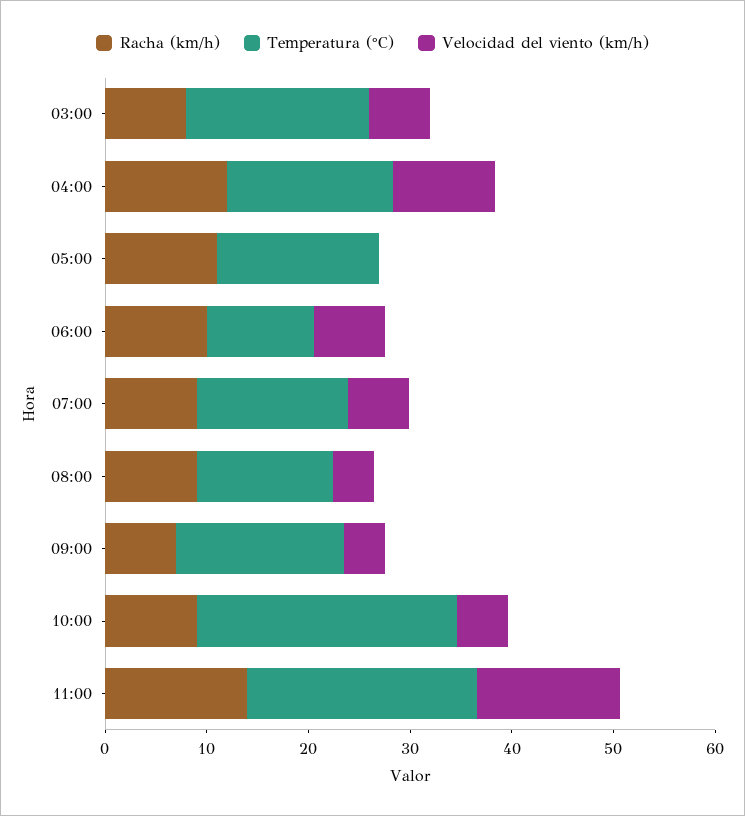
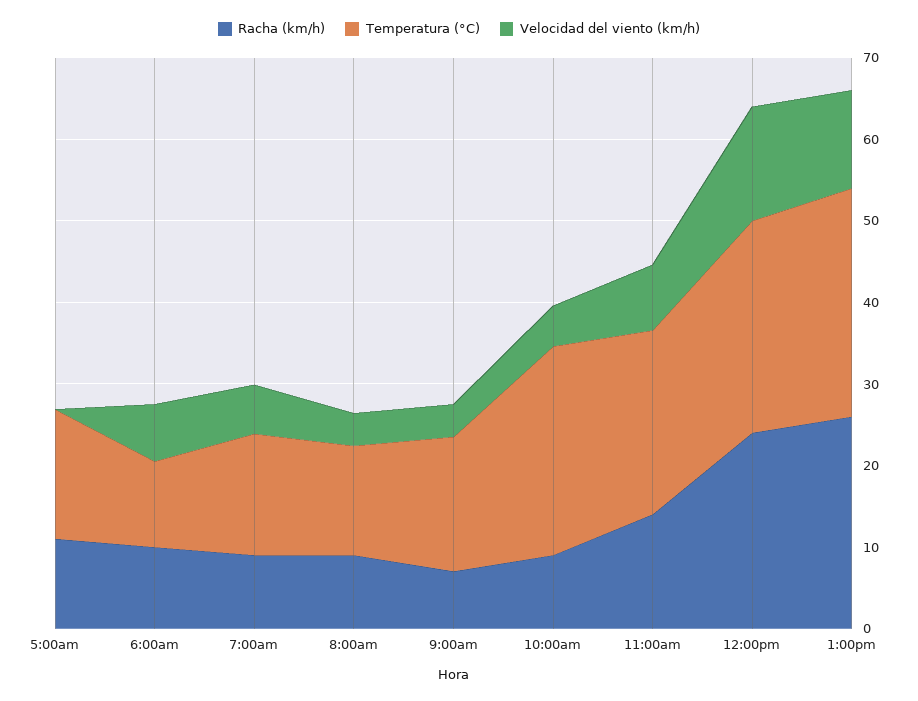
Racha (km/h), 03:00: 8 -> none
Temperatura (°C), 03:00: 18 -> none
Velocidad del viento (km/h), 03:00: 6 -> none
Racha (km/h), 04:00: 12 -> none
Temperatura (°C), 04:00: 16 -> none
Velocidad del viento (km/h), 04:00: 10 -> none
Velocidad del viento (km/h), 11:00: 14 -> 8
Racha (km/h), 12:00pm: none -> 24
Temperatura (°C), 12:00pm: none -> 26
Velocidad del viento (km/h), 12:00pm: none -> 14
Racha (km/h), 1:00pm: none -> 26
Temperatura (°C), 1:00pm: none -> 28
Velocidad del viento (km/h), 1:00pm: none -> 12

